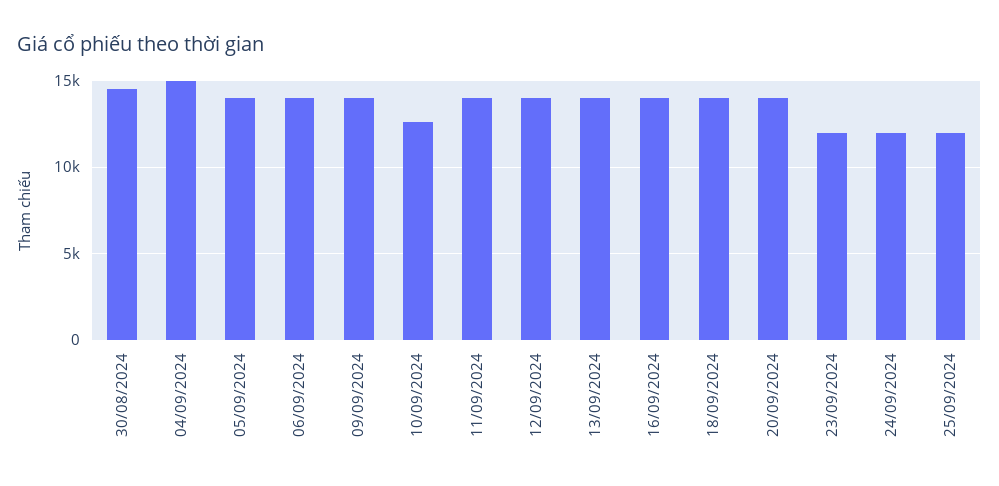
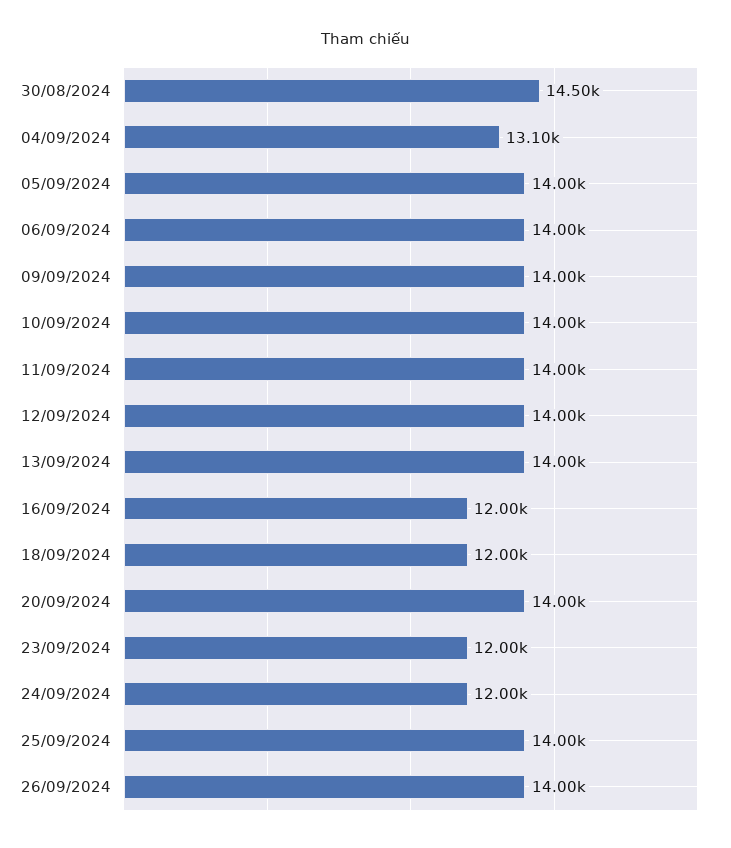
04/09/2024: 15000 -> 13100
10/09/2024: 12500 -> 14000
16/09/2024: 14000 -> 12000
18/09/2024: 14000 -> 12000
25/09/2024: 12000 -> 14000
26/09/2024: none -> 14000

